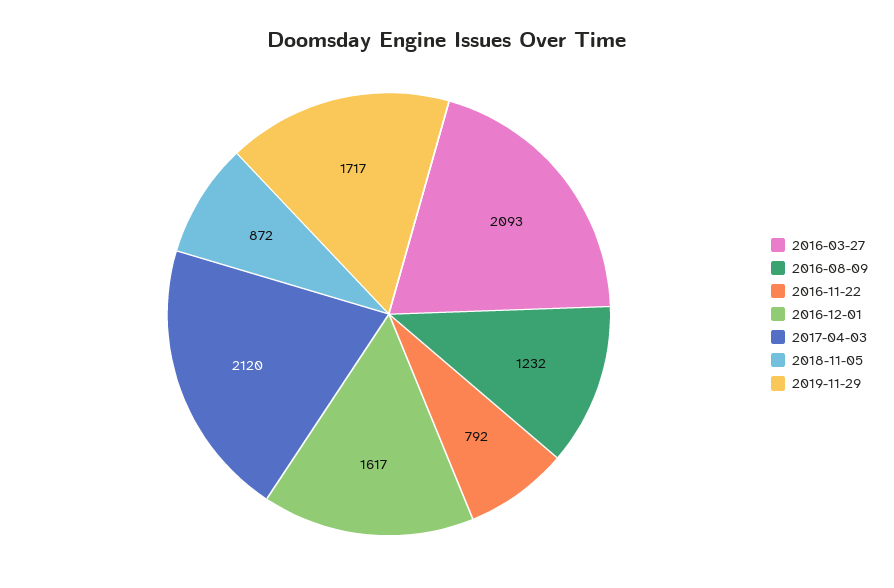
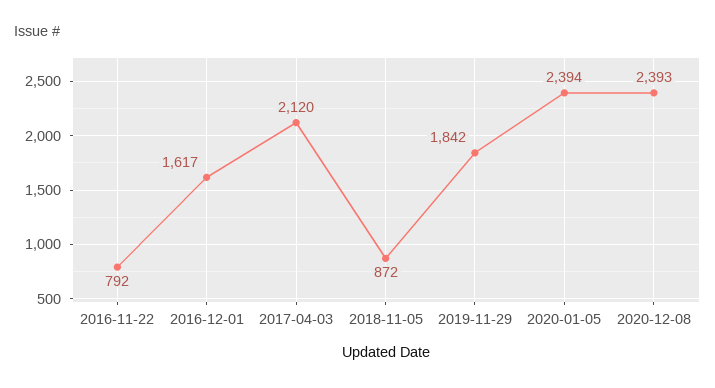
2016-03-27: 2093 -> none
2016-08-09: 1232 -> none
2019-11-29: 1717 -> 1842
2020-01-05: none -> 2394
2020-12-08: none -> 2393

